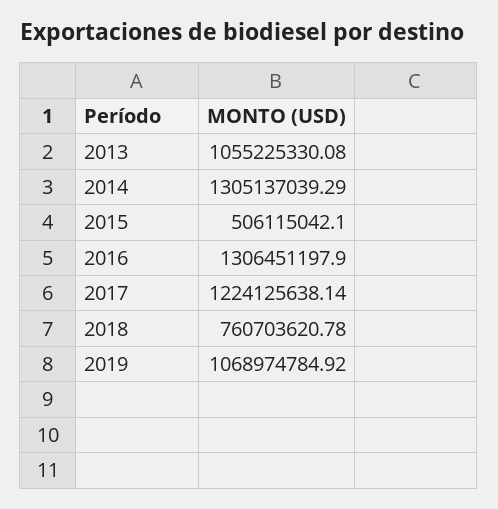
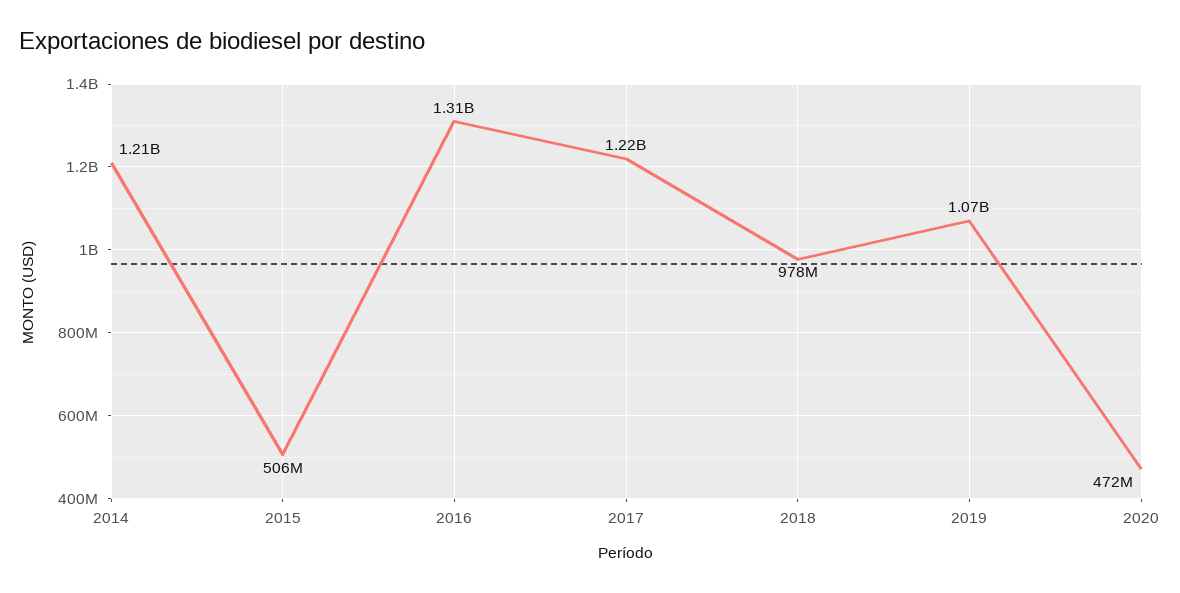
2013: 1055225330.08 -> none
2014: 1305137039.29 -> 1210000000
2018: 760703620.78 -> 978000000
2020: none -> 472000000

